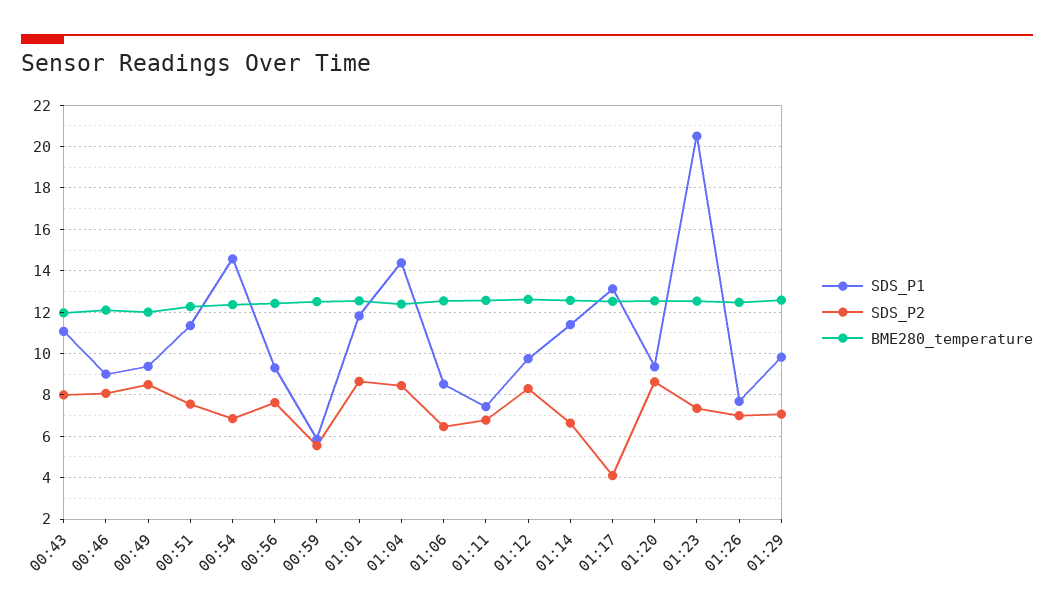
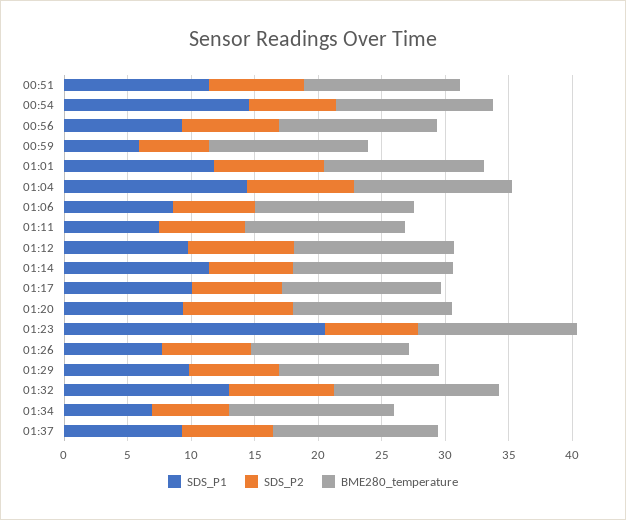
SDS_P1, 00:43: 11 -> none
SDS_P2, 00:43: 8 -> none
BME280_temperature, 00:43: 12 -> none
SDS_P1, 00:46: 9 -> none
SDS_P2, 00:46: 8 -> none
BME280_temperature, 00:46: 12 -> none
SDS_P1, 00:49: 9.5 -> none
SDS_P2, 00:49: 8.5 -> none
BME280_temperature, 00:49: 12 -> none
SDS_P1, 01:17: 13 -> 10
SDS_P2, 01:17: 4 -> 7
SDS_P1, 01:32: none -> 13
SDS_P2, 01:32: none -> 8
BME280_temperature, 01:32: none -> 13
SDS_P1, 01:34: none -> 7
SDS_P2, 01:34: none -> 6
BME280_temperature, 01:34: none -> 13
SDS_P1, 01:37: none -> 9
SDS_P2, 01:37: none -> 7
BME280_temperature, 01:37: none -> 13

